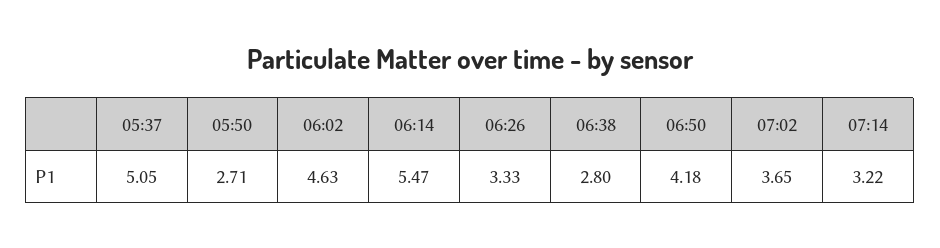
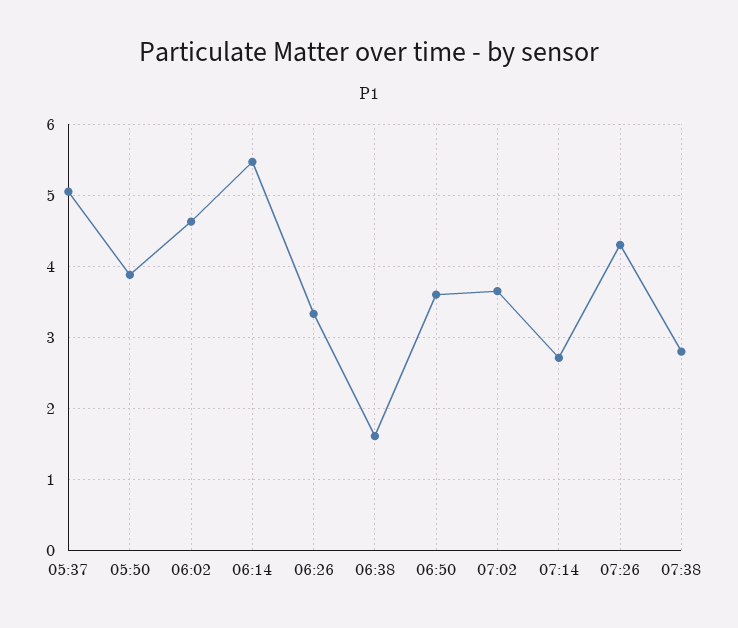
05:50: 2.71 -> 3.9
06:38: 2.8 -> 1.6
06:50: 4.18 -> 3.6
07:14: 3.22 -> 2.7
07:26: none -> 4.3
07:38: none -> 2.8

